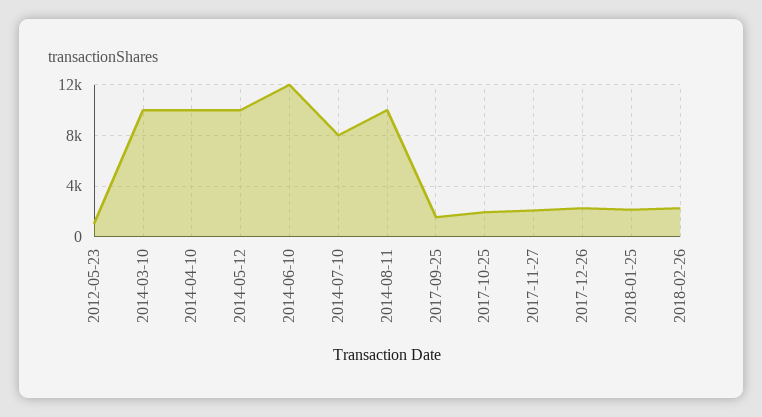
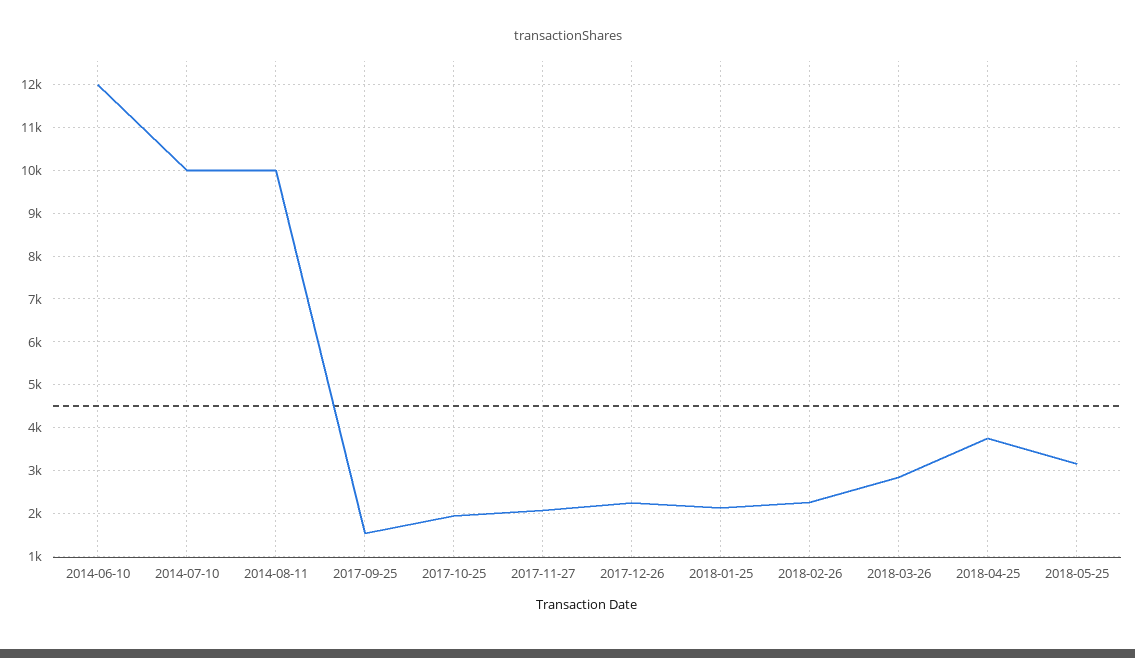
2012-05-23: 1000 -> none
2014-03-10: 10000 -> none
2014-04-10: 10000 -> none
2014-05-12: 10000 -> none
2014-07-10: 8000 -> 10000
2018-03-26: none -> 2800
2018-04-25: none -> 3800
2018-05-25: none -> 3200

